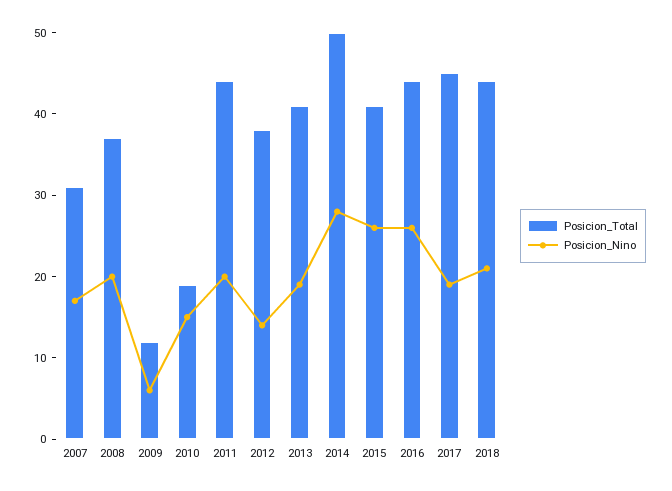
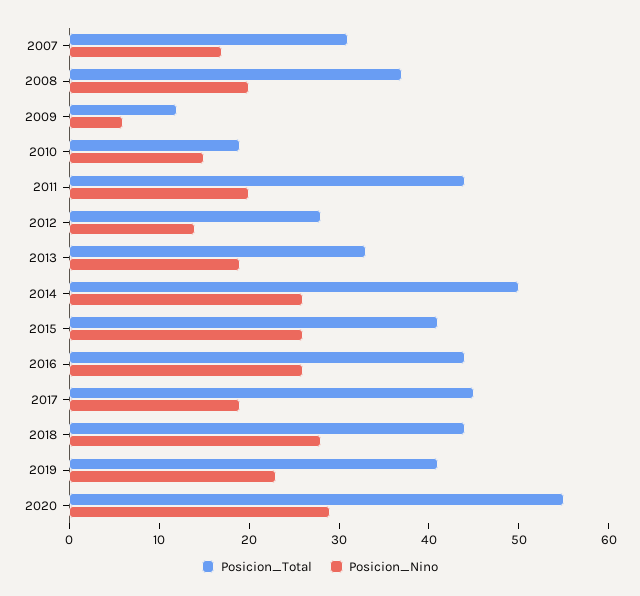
Posicion_Total, 2012: 38 -> 28
Posicion_Total, 2013: 41 -> 33
Posicion_Nino, 2014: 28 -> 26
Posicion_Nino, 2018: 21 -> 28
Posicion_Total, 2019: none -> 41
Posicion_Nino, 2019: none -> 23
Posicion_Total, 2020: none -> 55
Posicion_Nino, 2020: none -> 29

